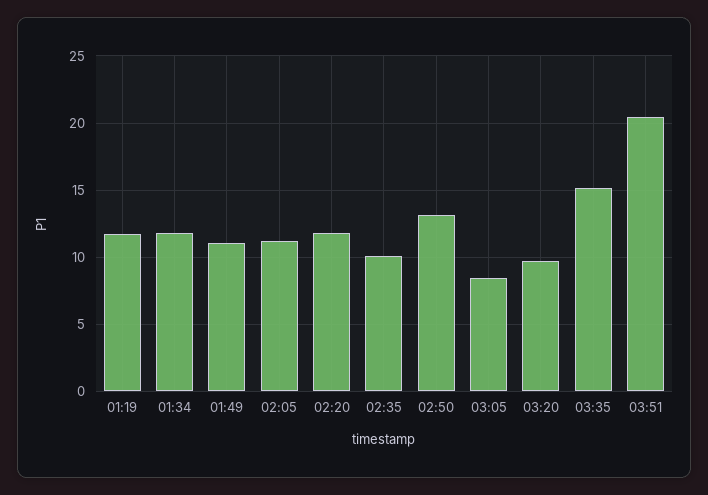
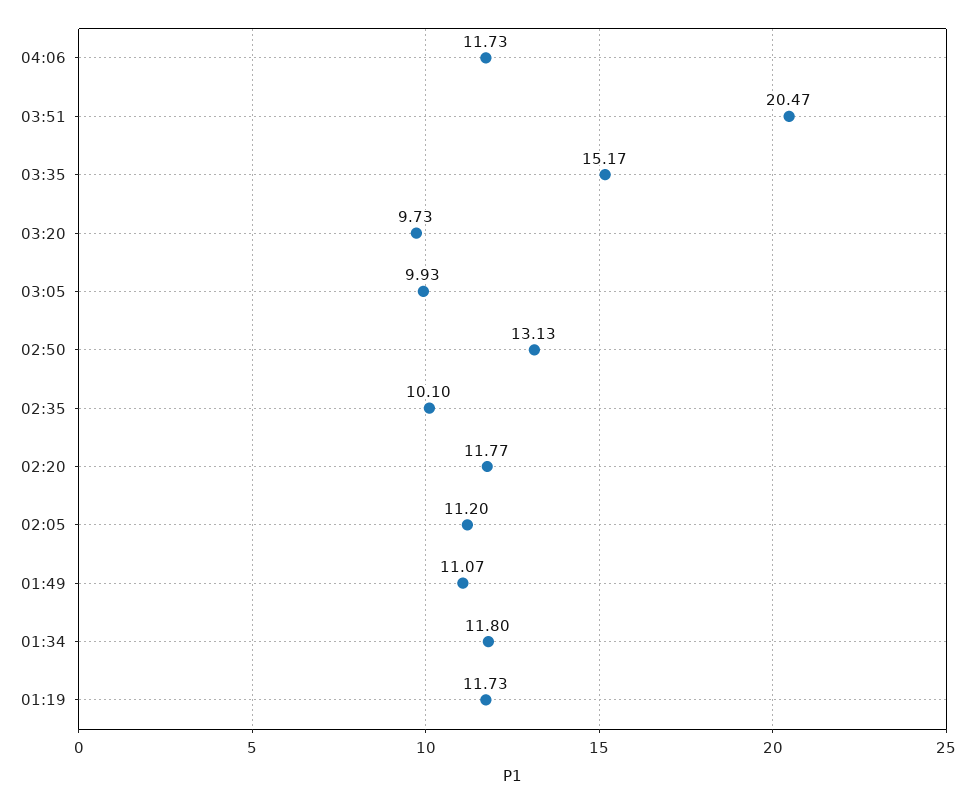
03:05: 8.5 -> 9.93
04:06: none -> 11.73

